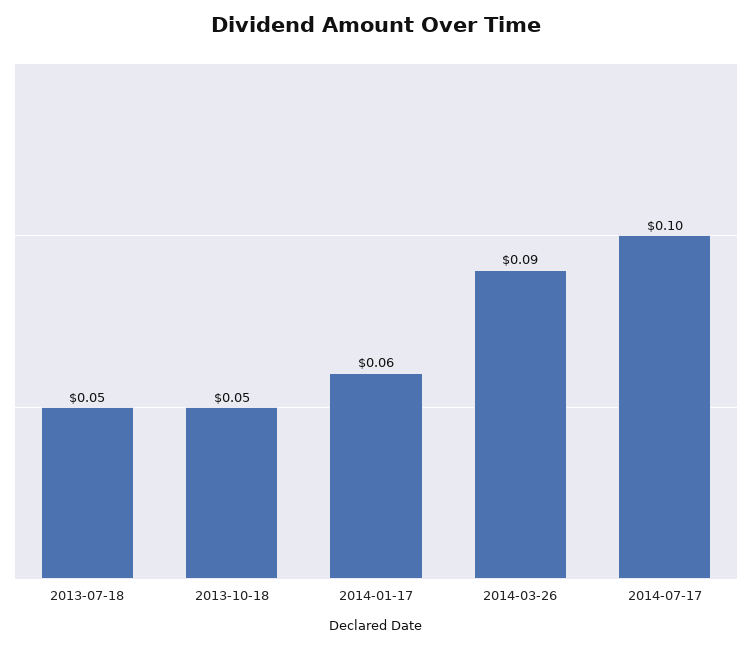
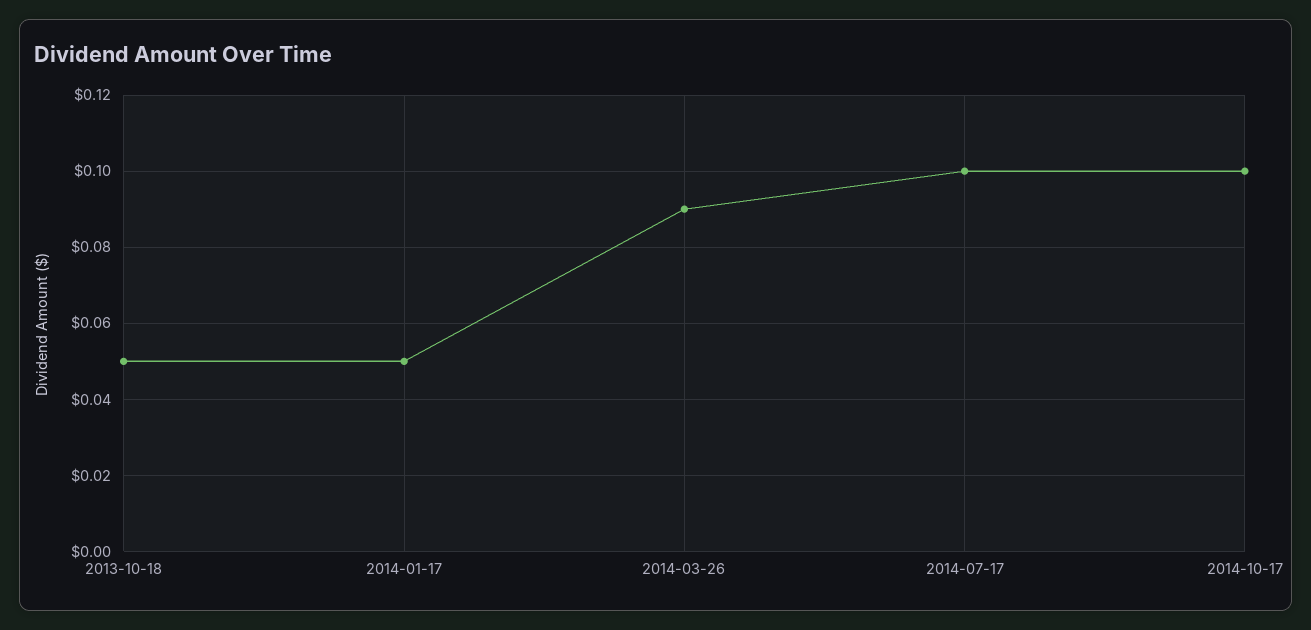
2013-07-18: 0.05 -> none
2014-01-17: 0.06 -> 0.05
2014-10-17: none -> 0.1

